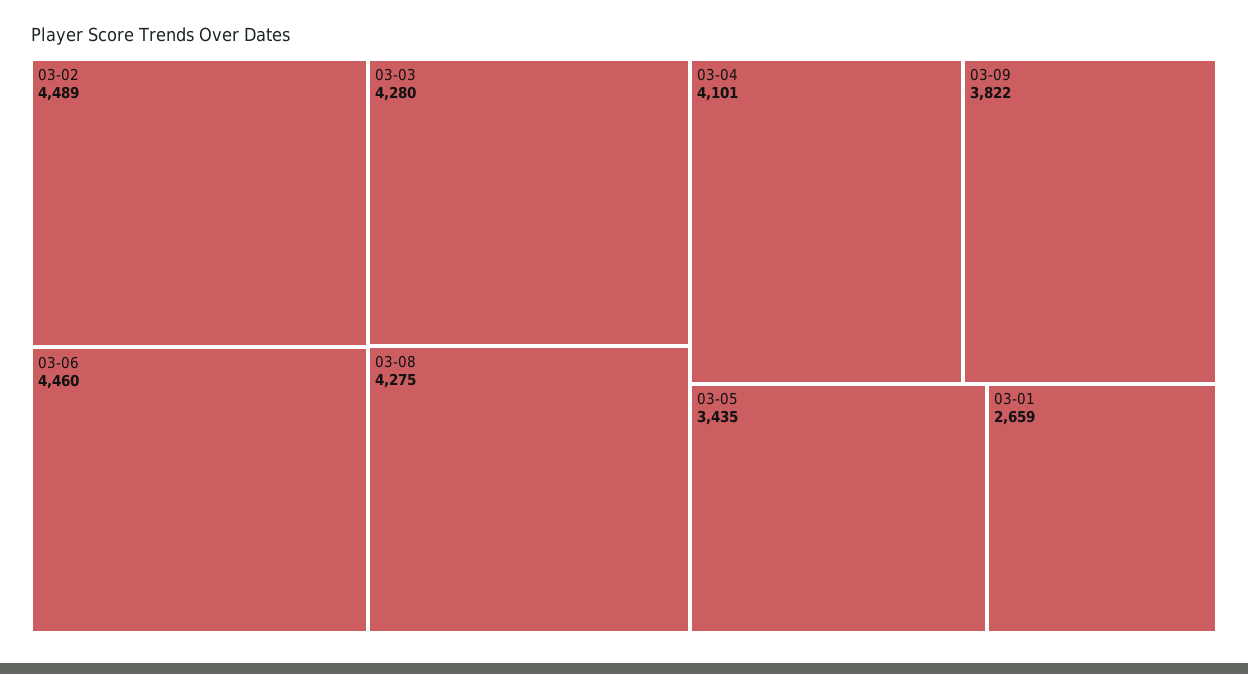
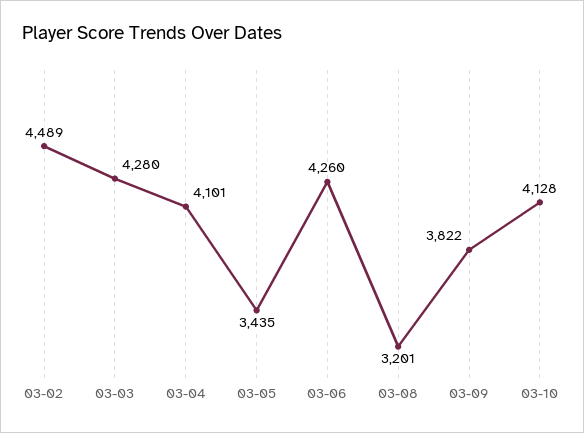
03-06: 4460 -> 4260
03-08: 4275 -> 3201
03-01: 2659 -> none
03-10: none -> 4128

